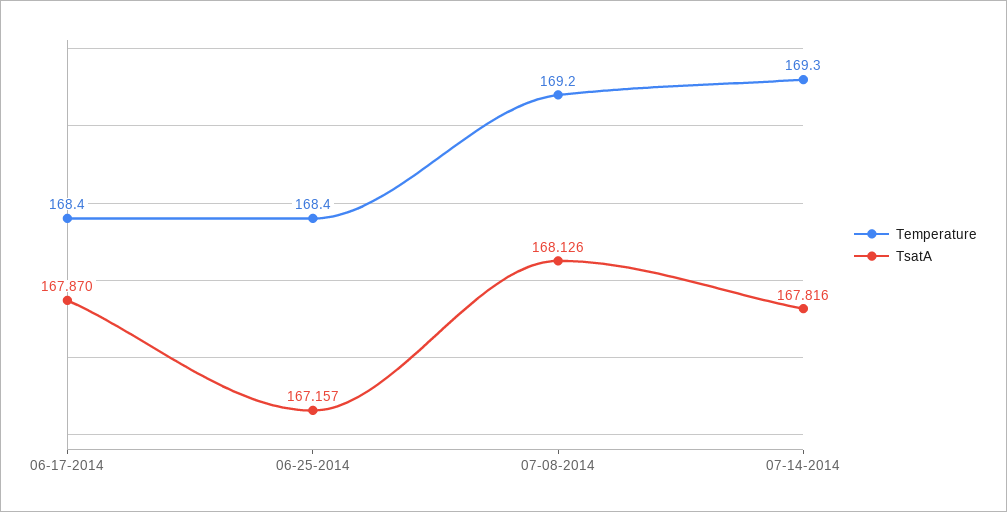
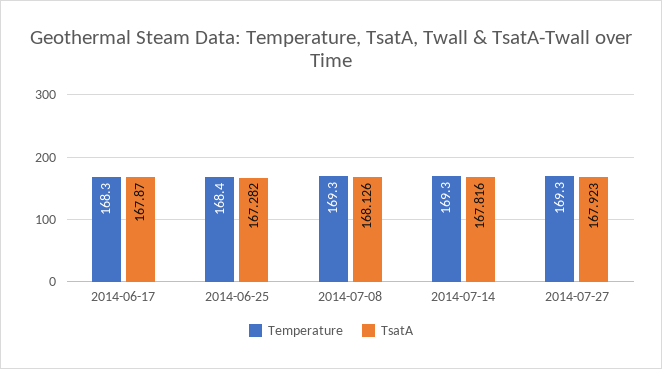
Temperature, 06-17-2014: 168.4 -> 168.3
TsatA, 06-25-2014: 167.157 -> 167.282
Temperature, 07-08-2014: 169.2 -> 169.3
Temperature, 2014-07-27: none -> 169.3
TsatA, 2014-07-27: none -> 167.923

